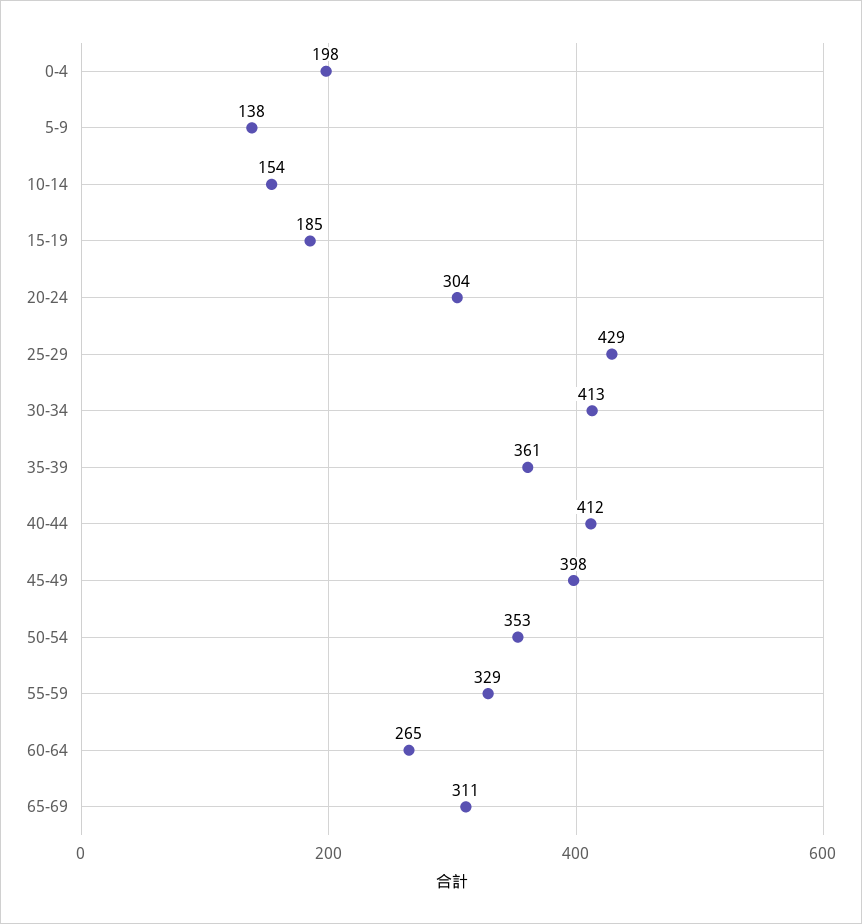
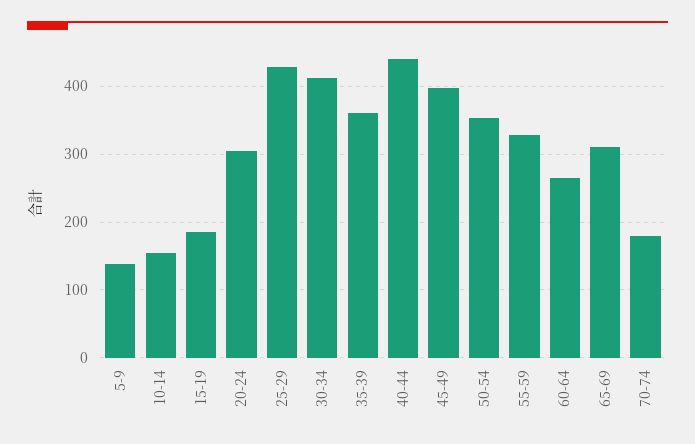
0-4: 198 -> none
40-44: 412 -> 440
70-74: none -> 180

